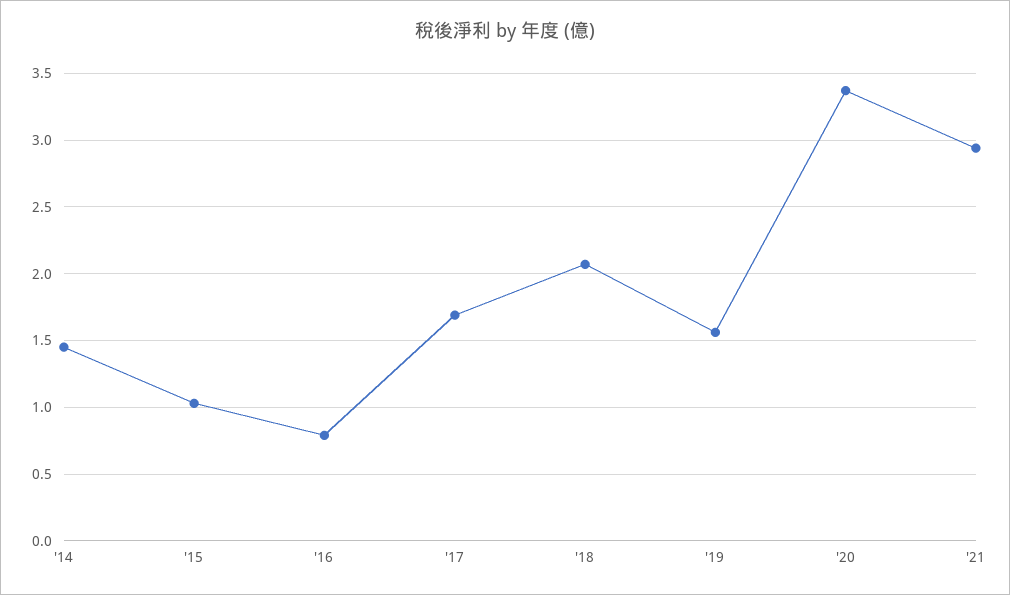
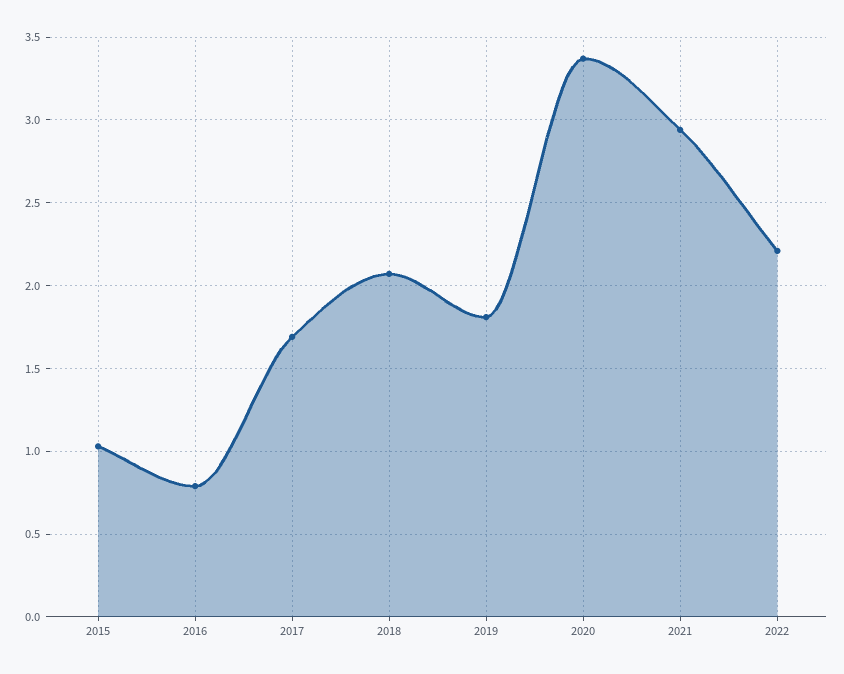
'14: 1.45 -> none
'19: 1.55 -> 1.8
2022: none -> 2.2

